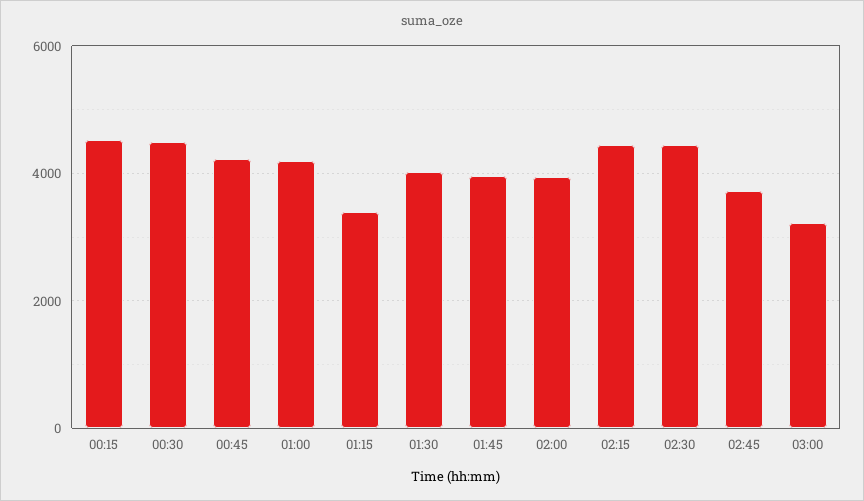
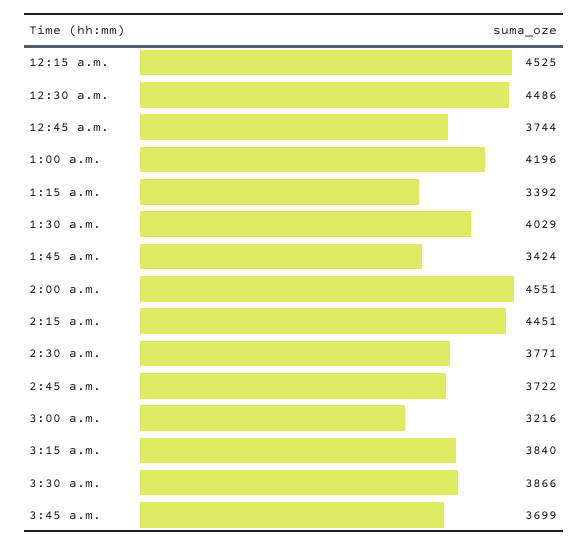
00:45: 4200 -> 3744
01:45: 4000 -> 3424
02:00: 4000 -> 4551
02:30: 4400 -> 3771
3:15 a.m.: none -> 3840
3:30 a.m.: none -> 3866
3:45 a.m.: none -> 3699

